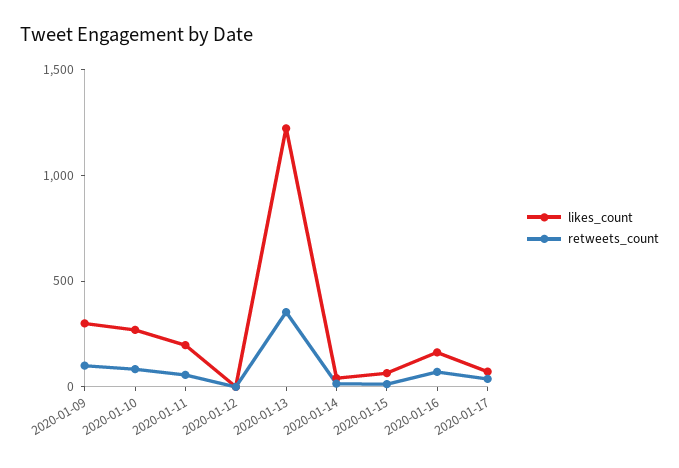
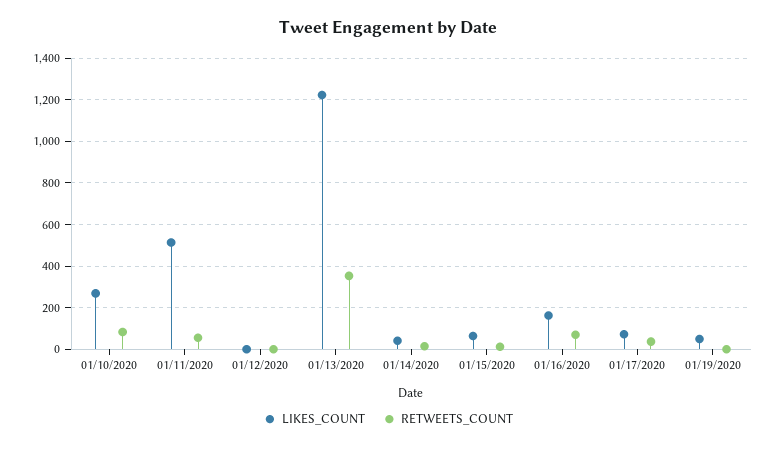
likes_count, 2020-01-09: 300 -> none
retweets_count, 2020-01-09: 100 -> none
likes_count, 2020-01-11: 200 -> 500
likes_count, 01/19/2020: none -> 50
retweets_count, 01/19/2020: none -> 0

